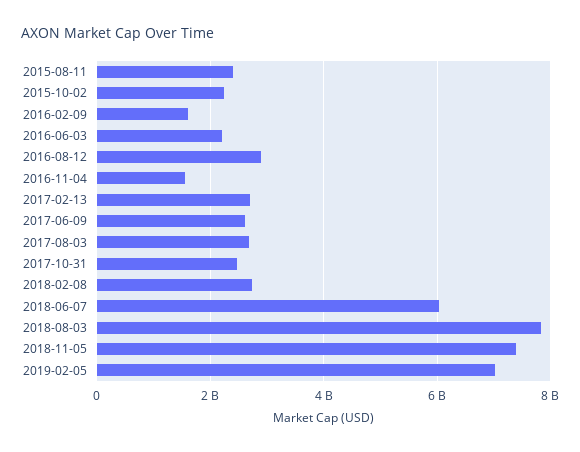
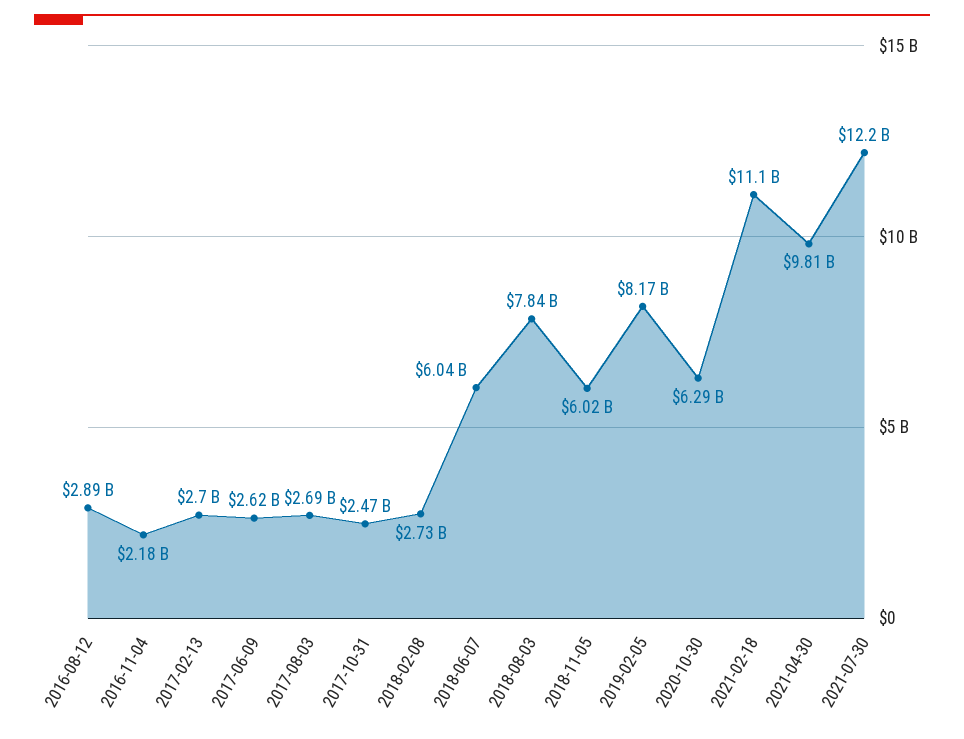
2015-08-11: 2400000000 -> none
2015-10-02: 2200000000 -> none
2016-02-09: 1600000000 -> none
2016-06-03: 2200000000 -> none
2016-11-04: 1600000000 -> 2180000000
2018-11-05: 7400000000 -> 6020000000
2019-02-05: 7000000000 -> 8170000000
2020-10-30: none -> 6290000000
2021-02-18: none -> 11100000000
2021-04-30: none -> 9810000000
2021-07-30: none -> 12200000000

